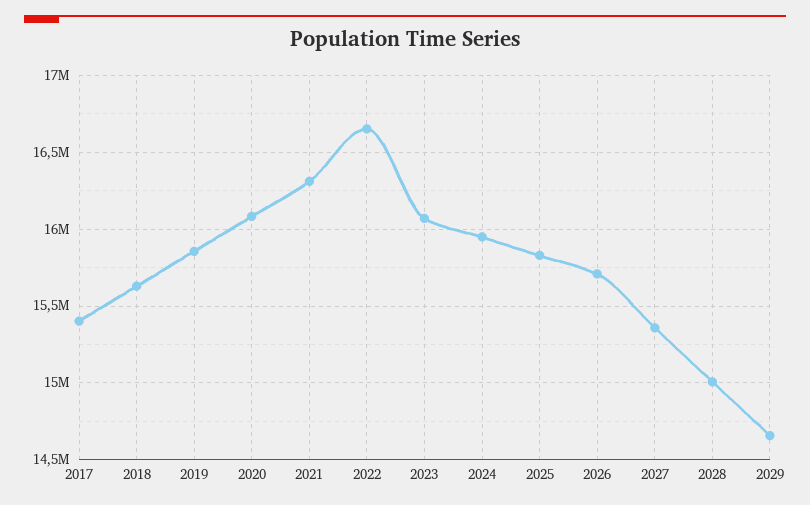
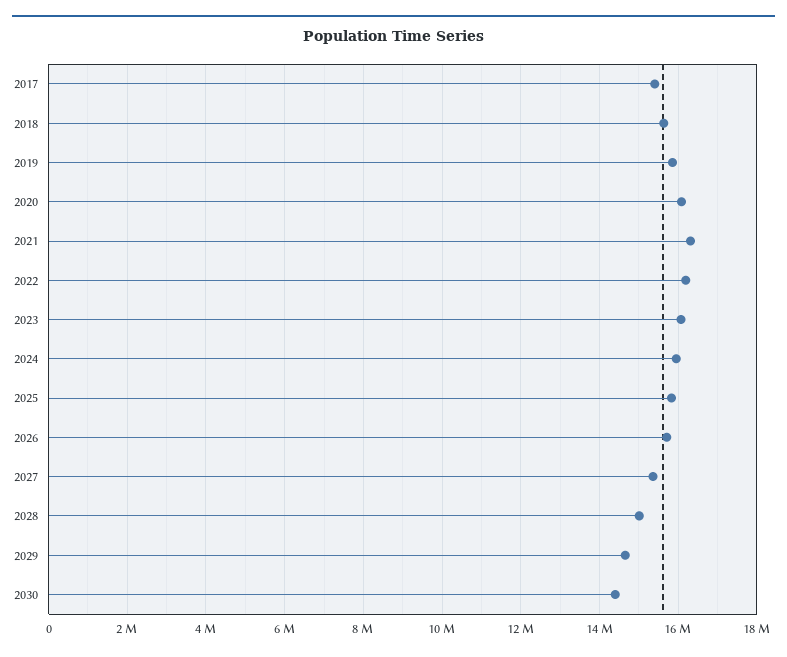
2022: 16650000 -> 16200000
2030: none -> 14400000

